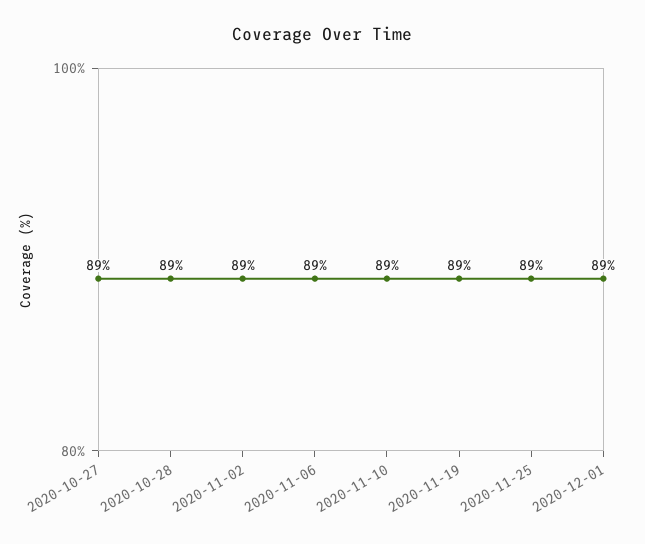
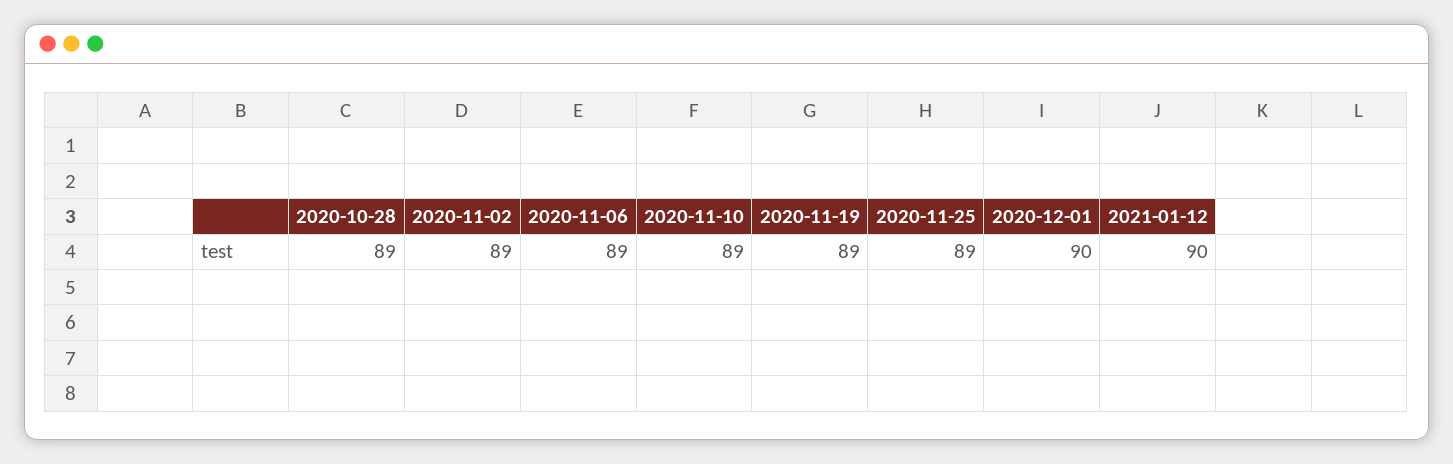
2020-10-27: 89 -> none
2020-12-01: 89 -> 90
2021-01-12: none -> 90

